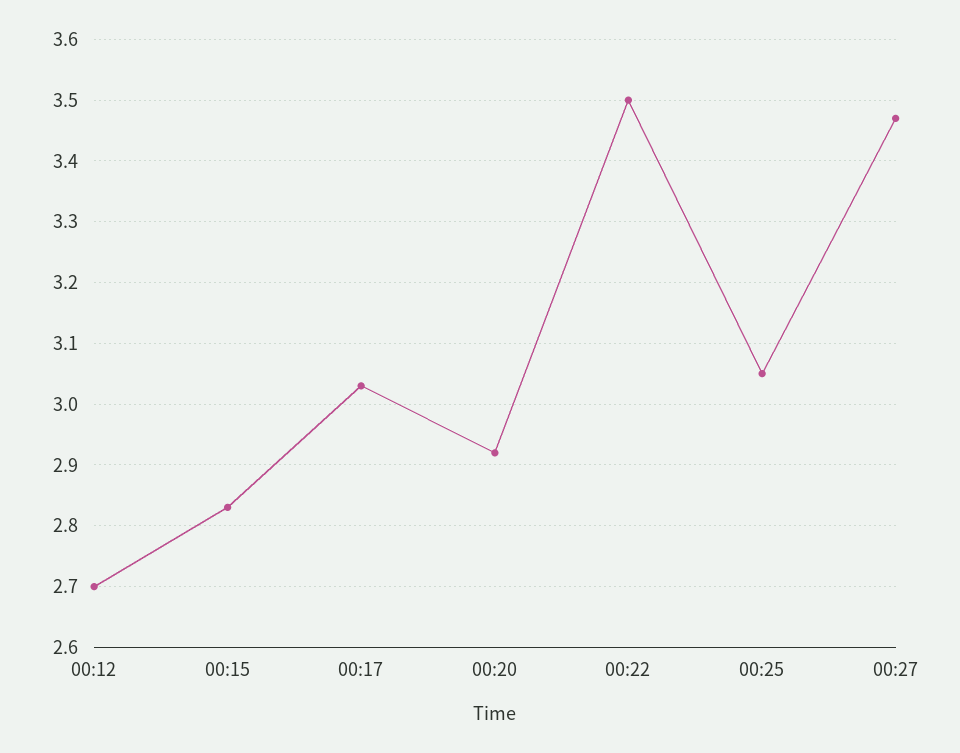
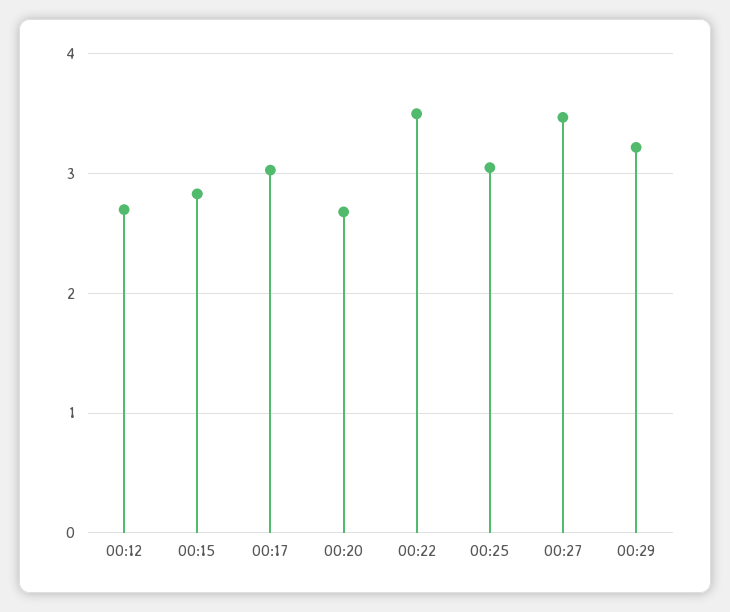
00:20: 2.92 -> 2.7
00:29: none -> 3.2

